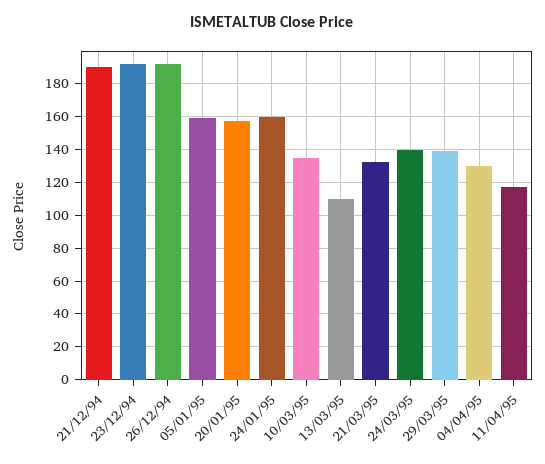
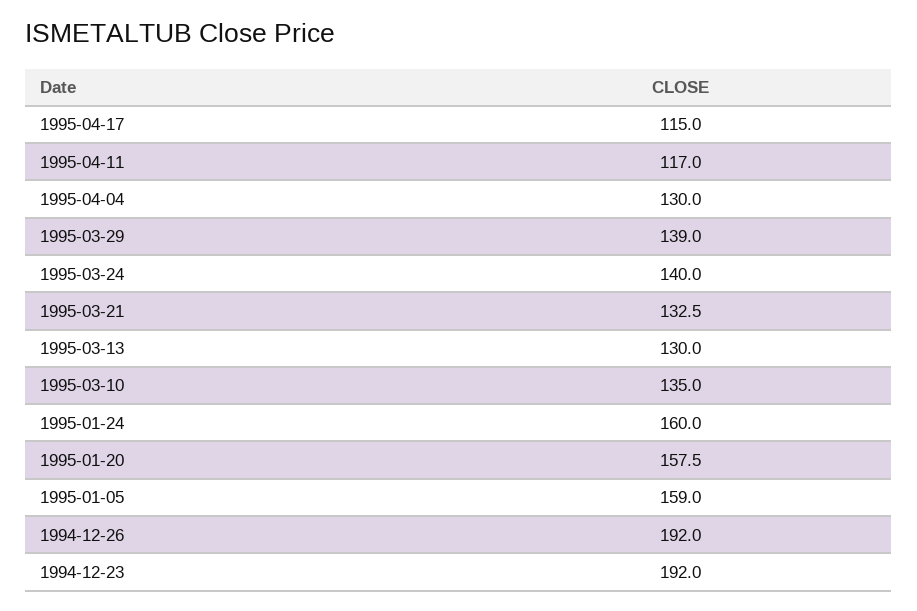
21/12/94: 190 -> none
13/03/95: 110 -> 130
1995-04-17: none -> 115

